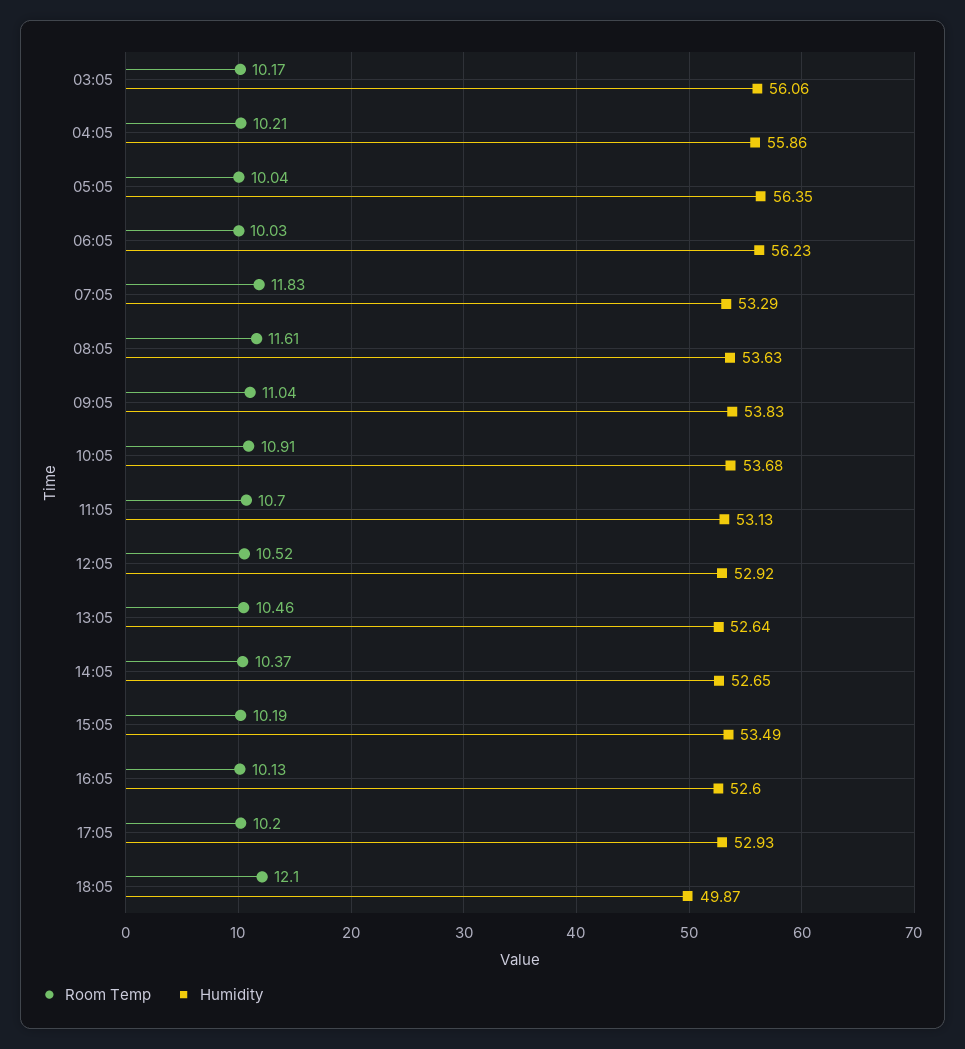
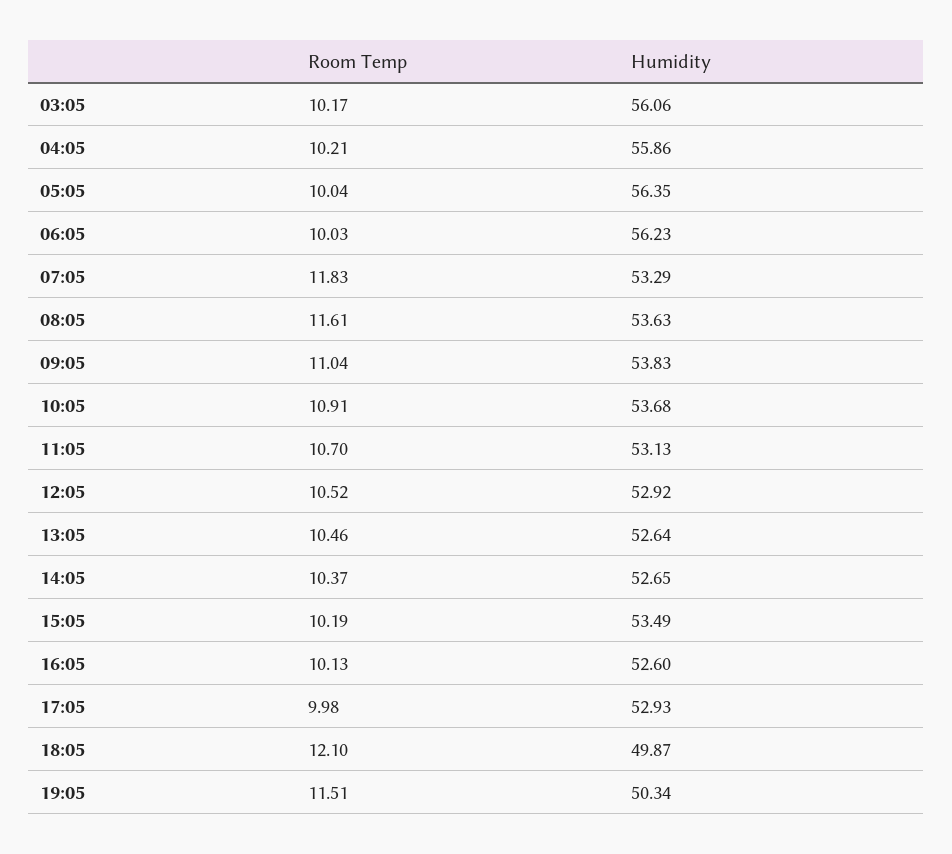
Room Temp, 17:05: 10.2 -> 9.98
Room Temp, 19:05: none -> 11.51
Humidity, 19:05: none -> 50.34

